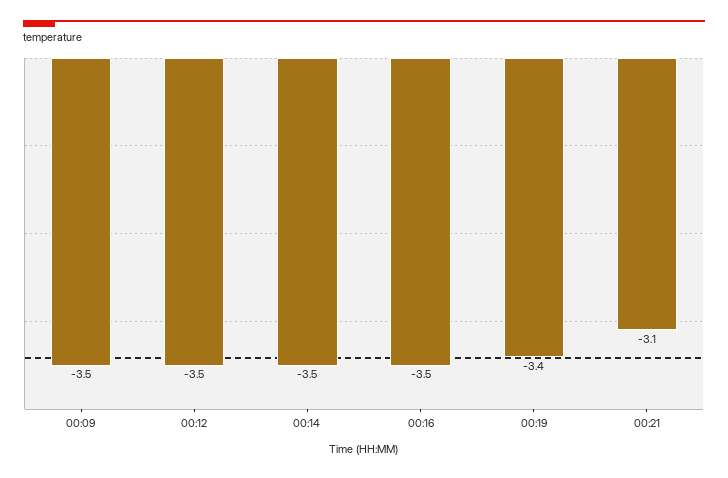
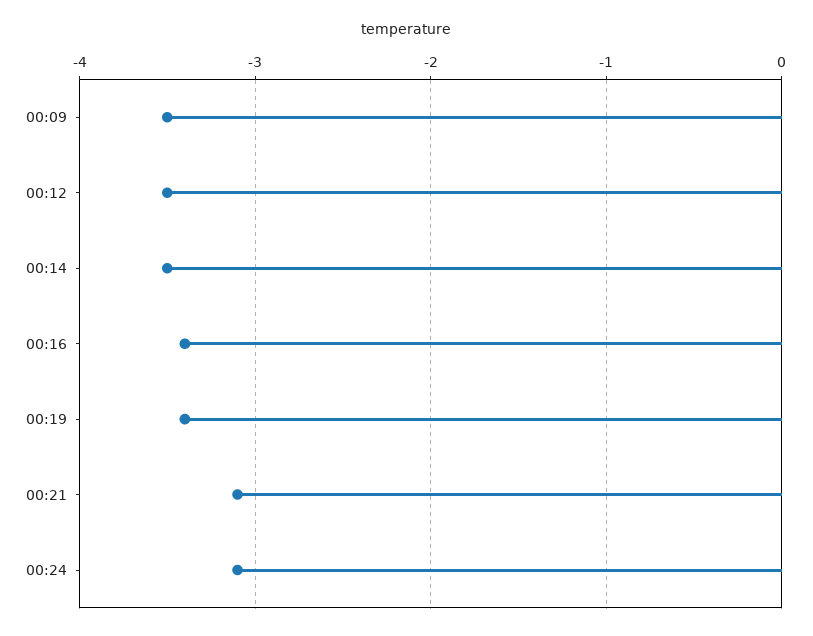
00:16: -3.5 -> -3.4
00:24: none -> -3.1

